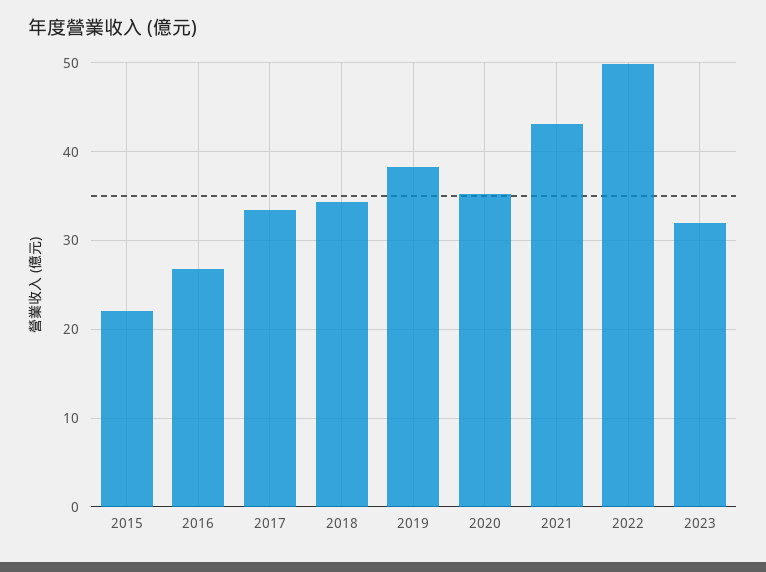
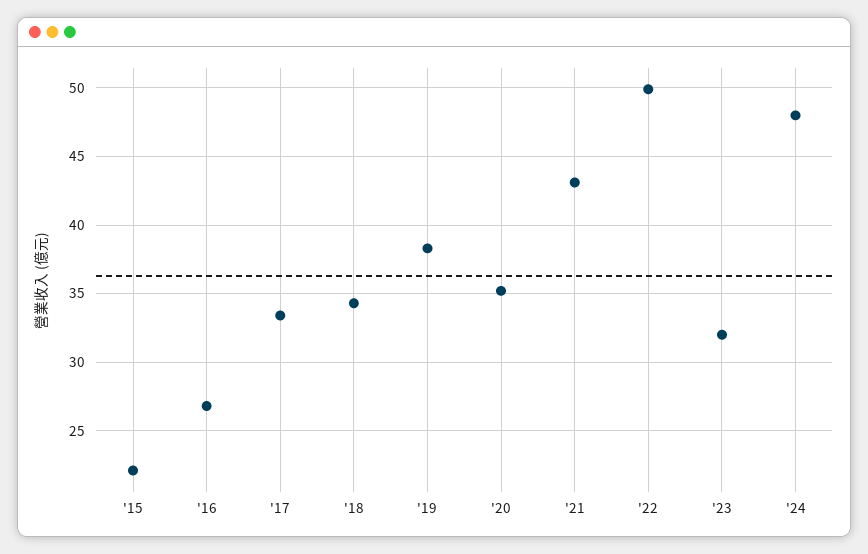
'24: none -> 48

